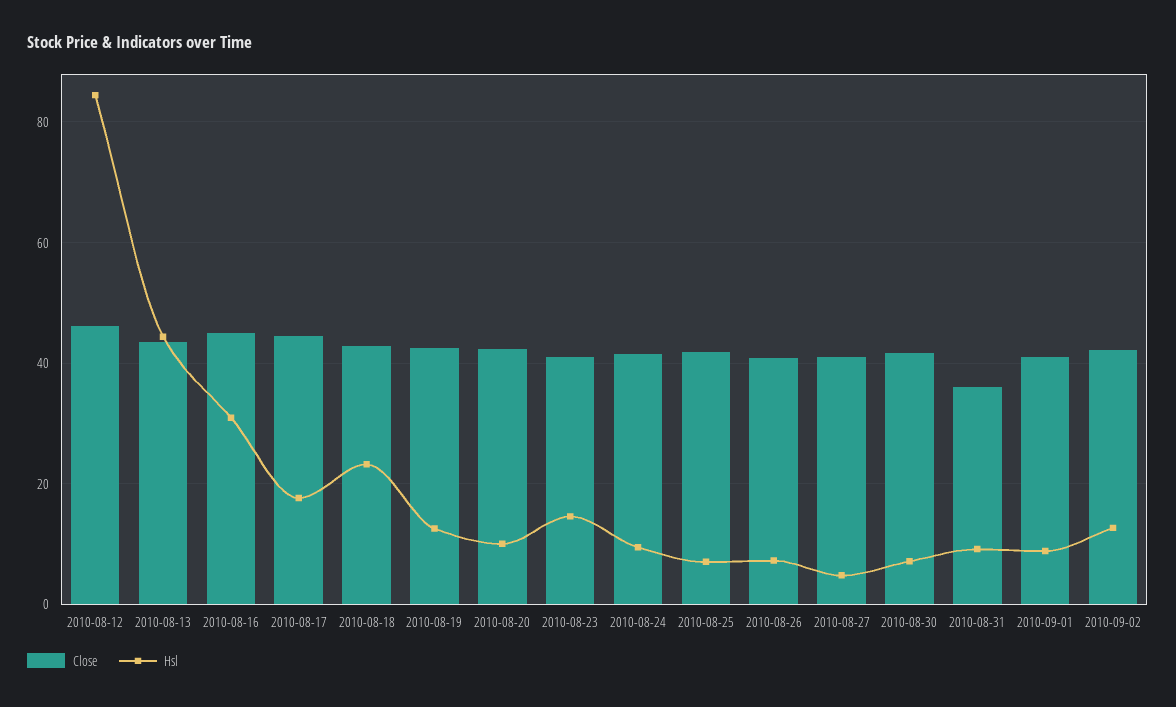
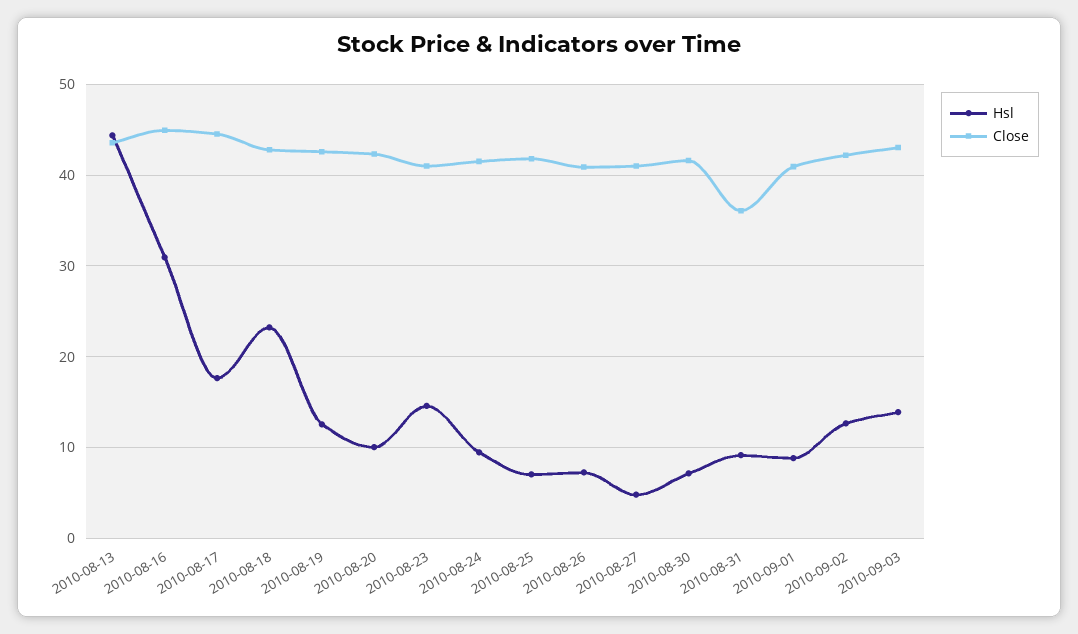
Close, 2010-08-12: 46 -> none
Hsl, 2010-08-12: 84 -> none
Hsl, 2010-09-03: none -> 14
Close, 2010-09-03: none -> 43

